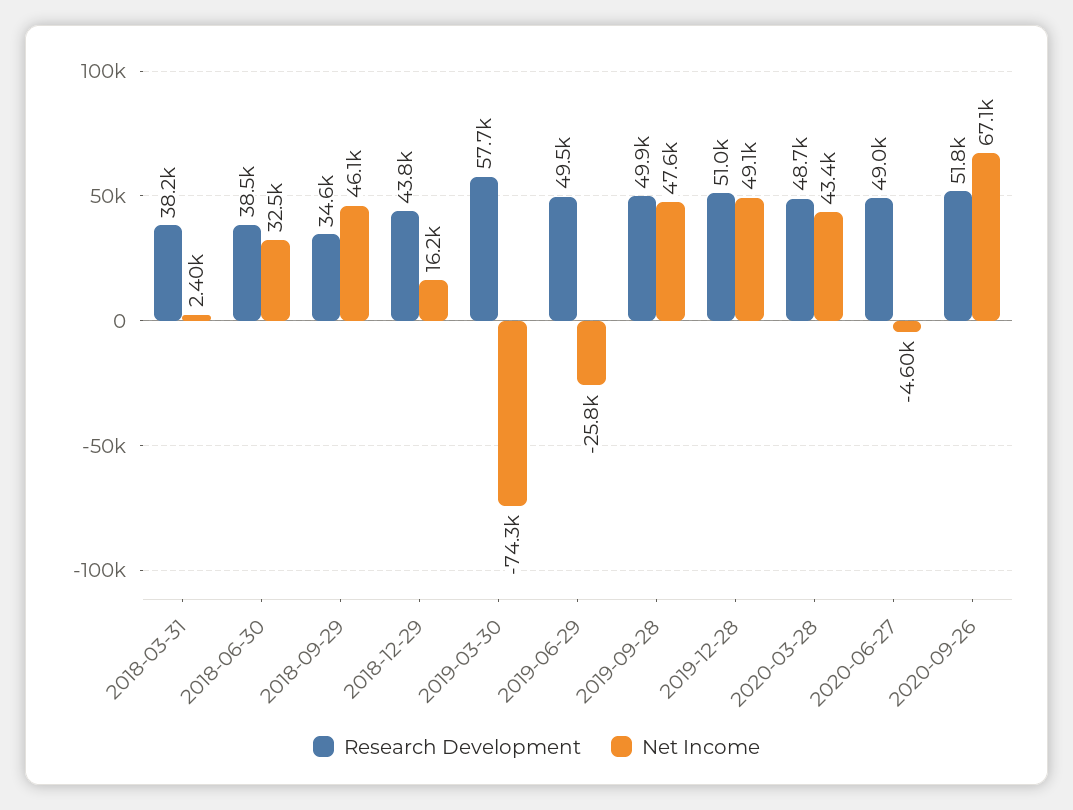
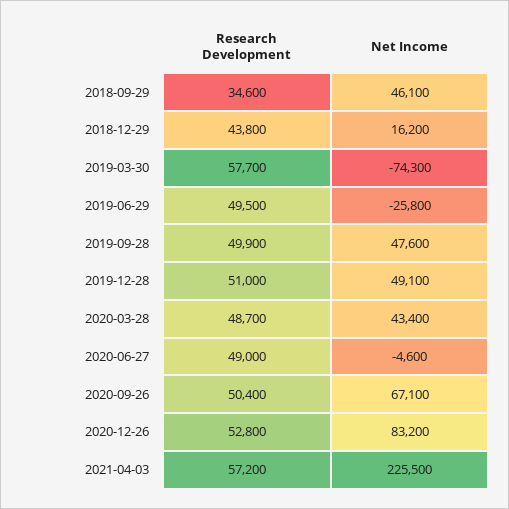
Research Development, 2018-03-31: 38200 -> none
Net Income, 2018-03-31: 2400 -> none
Research Development, 2018-06-30: 38500 -> none
Net Income, 2018-06-30: 32500 -> none
Research Development, 2020-09-26: 51800 -> 50400
Research Development, 2020-12-26: none -> 52800
Net Income, 2020-12-26: none -> 83200
Research Development, 2021-04-03: none -> 57200
Net Income, 2021-04-03: none -> 225500

